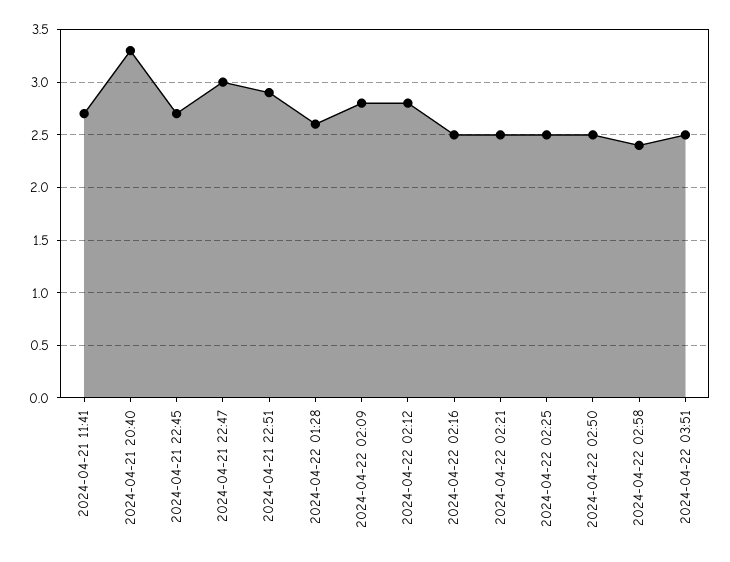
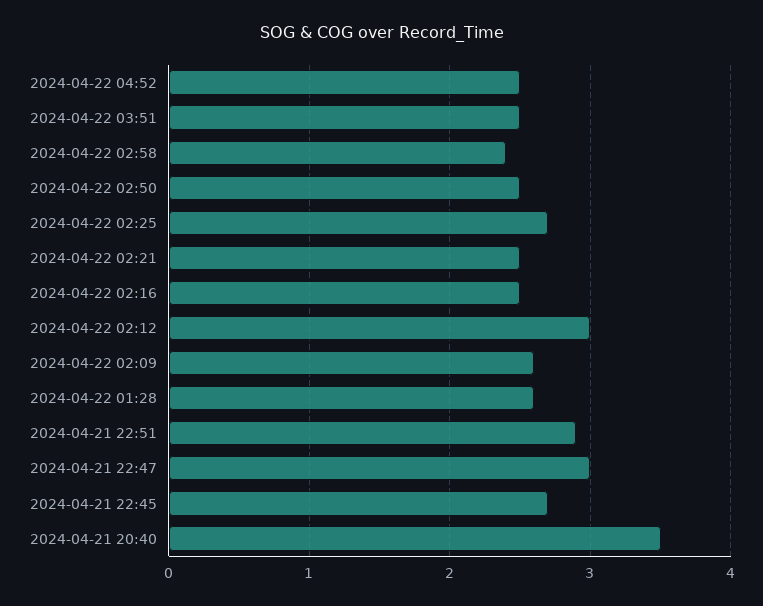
2024-04-21 11:41: 2.7 -> none
2024-04-21 20:40: 3.3 -> 3.5
2024-04-22 02:09: 2.8 -> 2.6
2024-04-22 02:12: 2.8 -> 3
2024-04-22 02:25: 2.5 -> 2.7
2024-04-22 04:52: none -> 2.5

